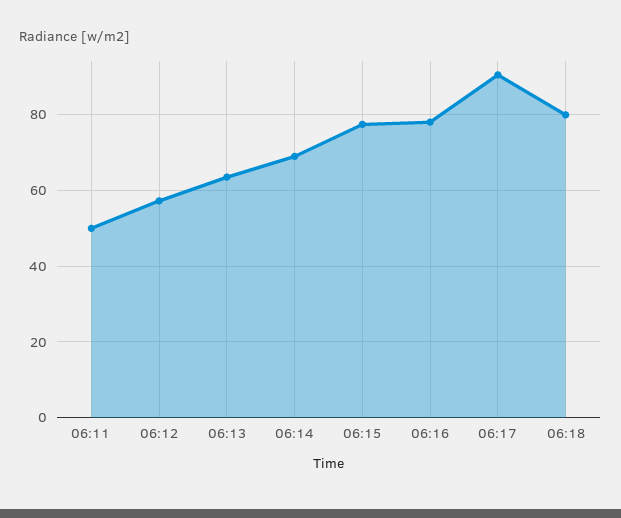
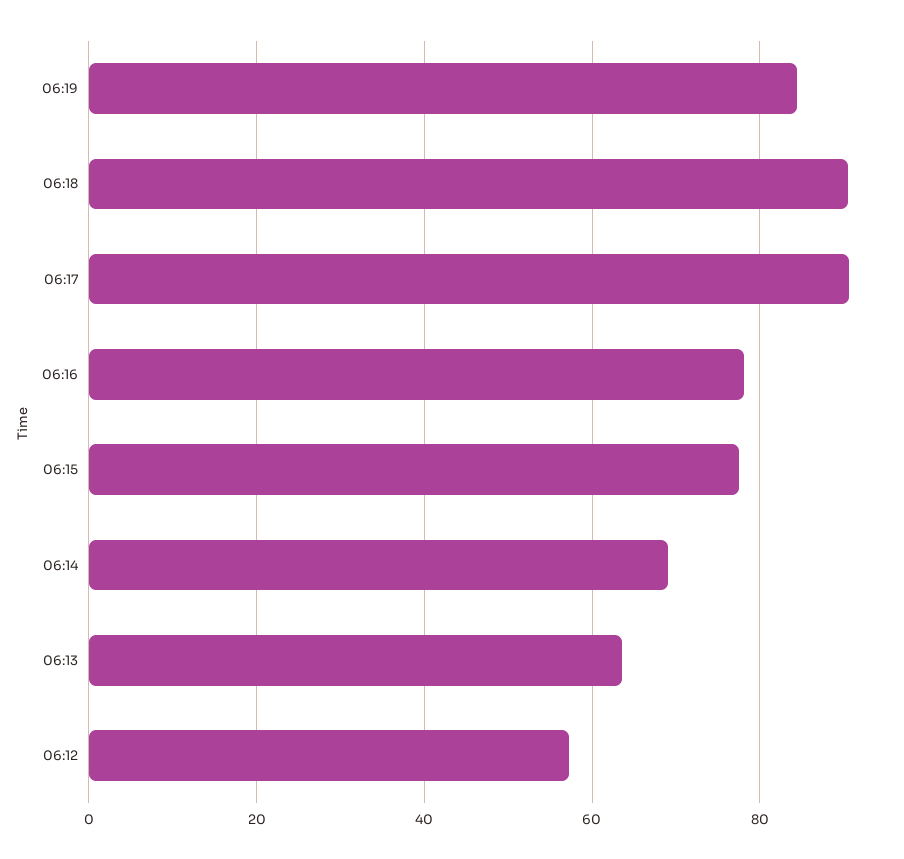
06:11: 50 -> none
06:18: 80 -> 90
06:19: none -> 84

